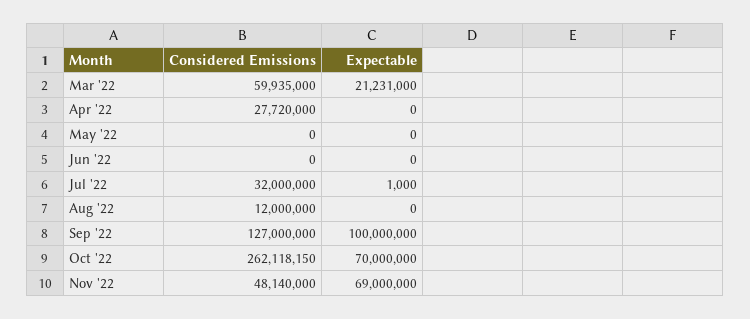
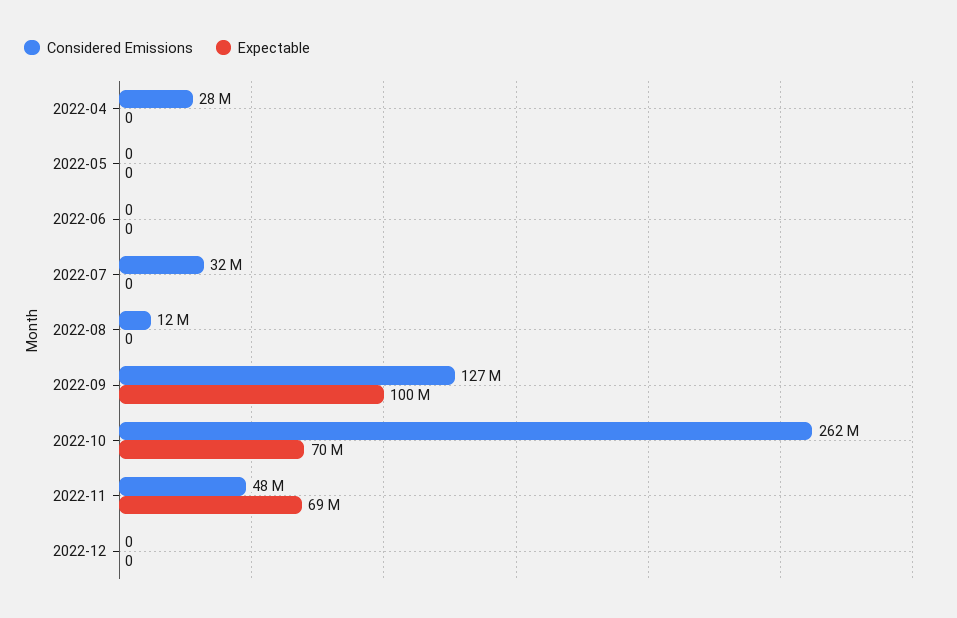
Considered Emissions, Mar '22: 59935000 -> none
Expectable, Mar '22: 21231000 -> none
Expectable, Jul '22: 1000 -> 0
Considered Emissions, 2022-12: none -> 0
Expectable, 2022-12: none -> 0

